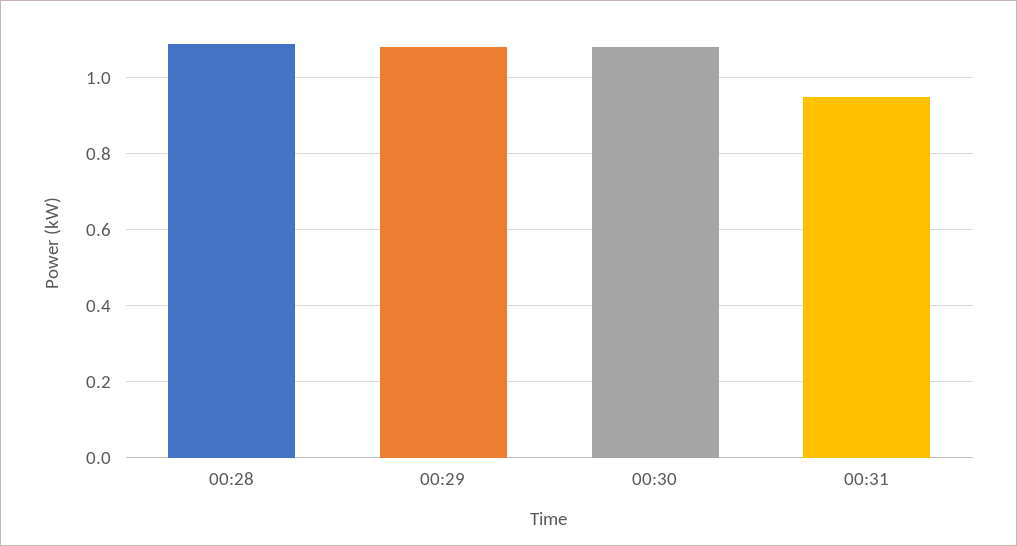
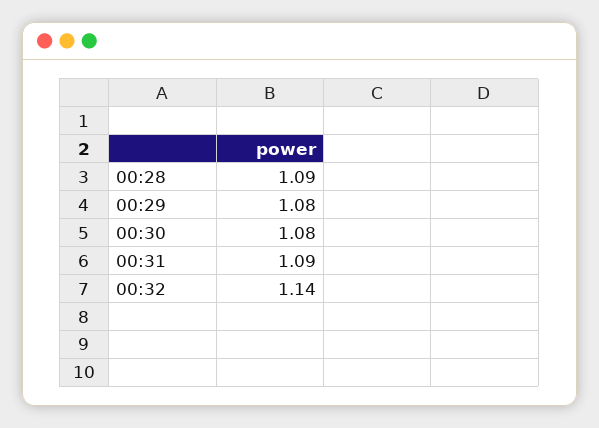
00:31: 0.95 -> 1.09
00:32: none -> 1.14

